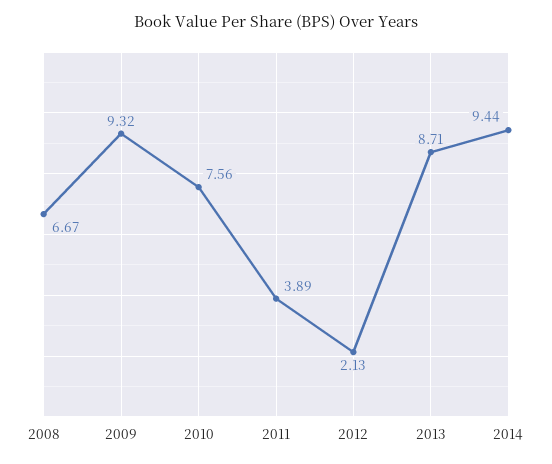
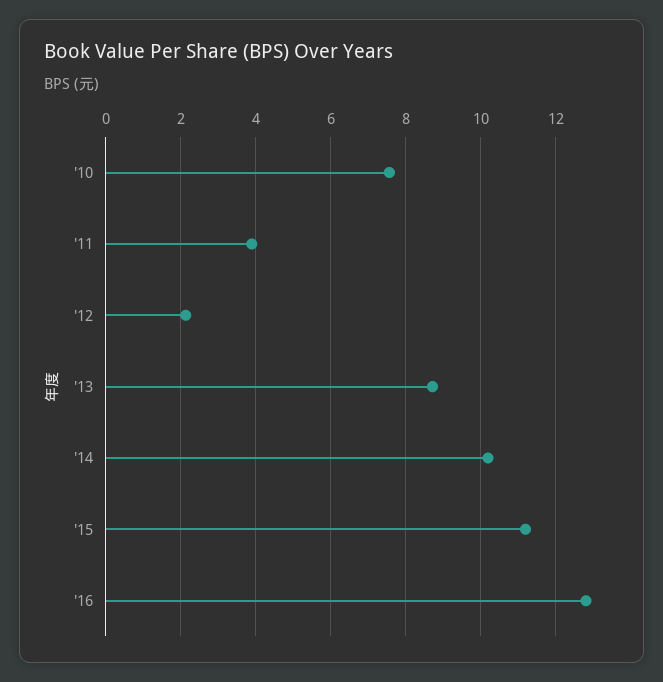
2008: 6.67 -> none
2009: 9.32 -> none
2014: 9.44 -> 10.2
'15: none -> 11.2
'16: none -> 12.8

